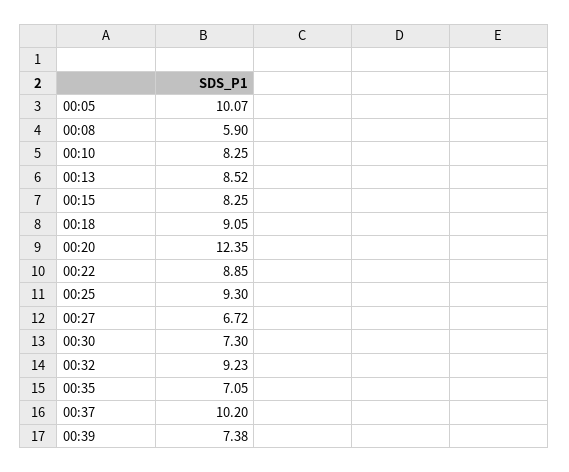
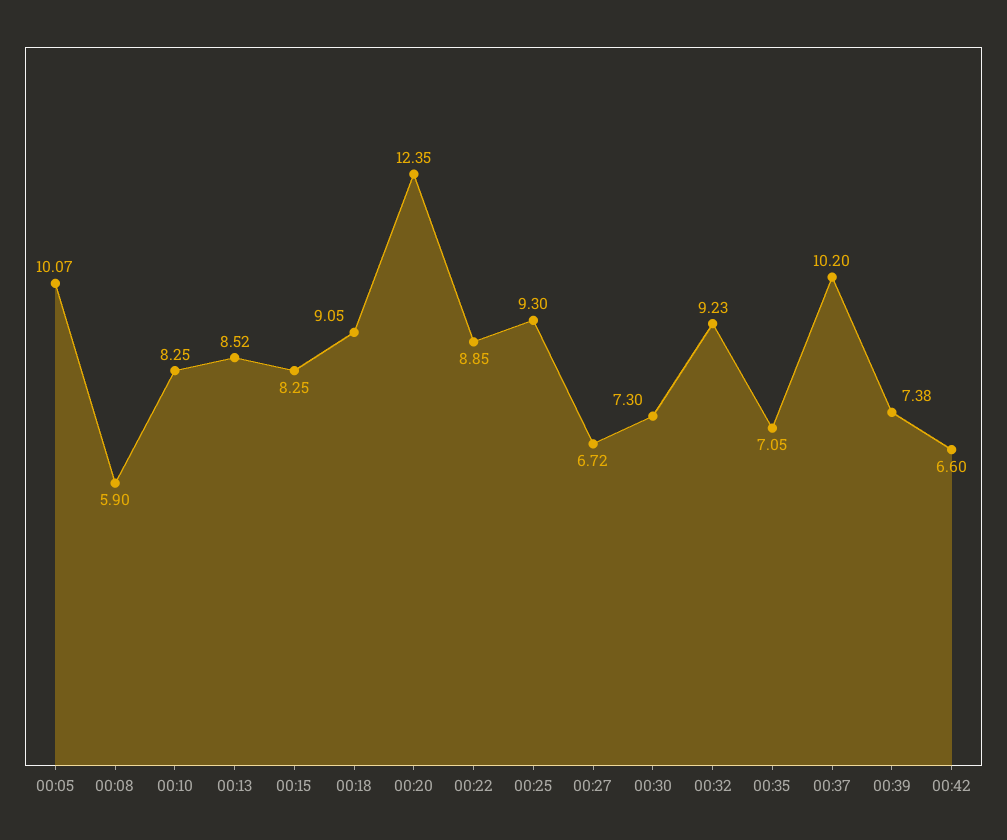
00:42: none -> 6.6

